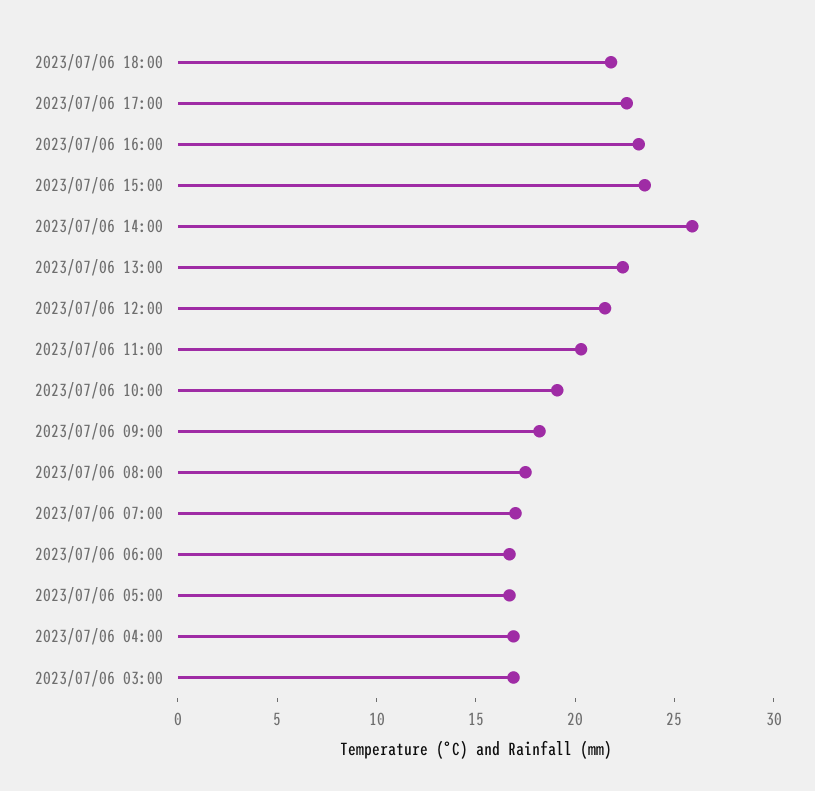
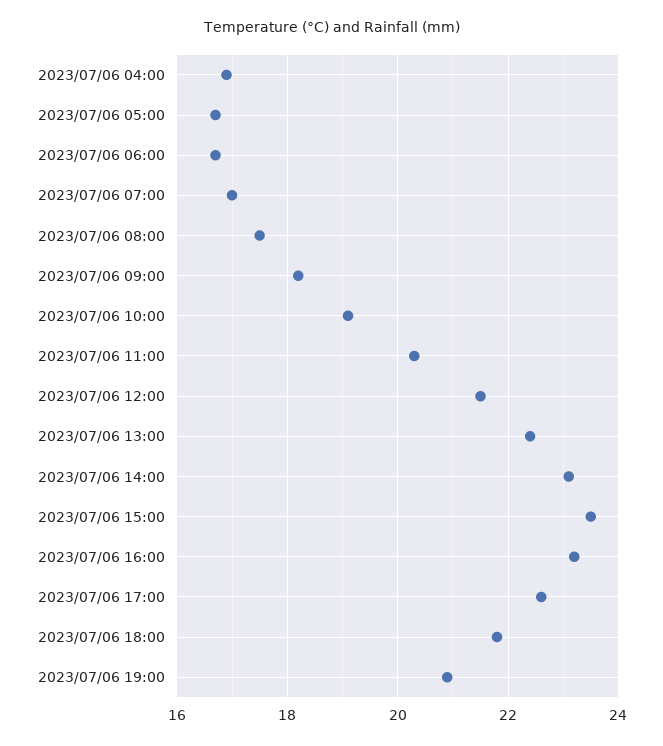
2023/07/06 14:00: 26 -> 23
2023/07/06 03:00: 17 -> none
2023/07/06 19:00: none -> 21

